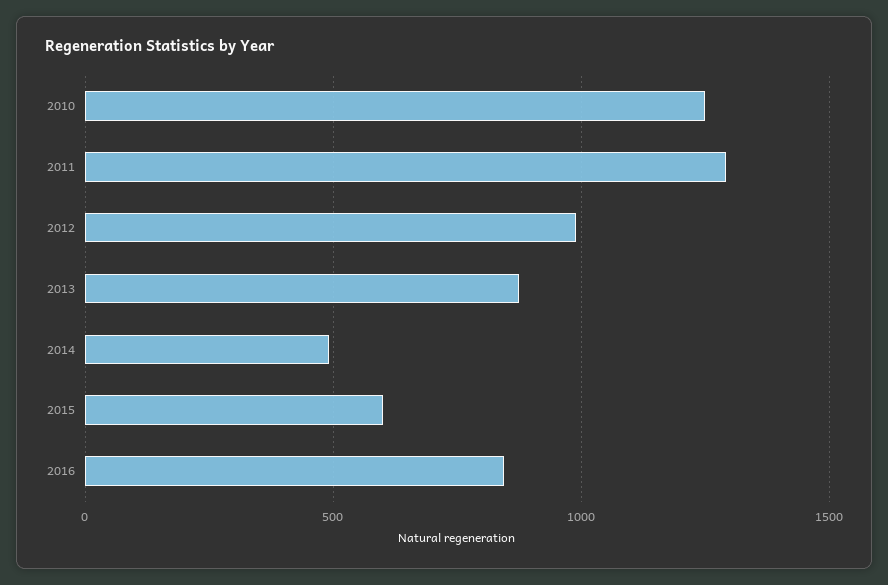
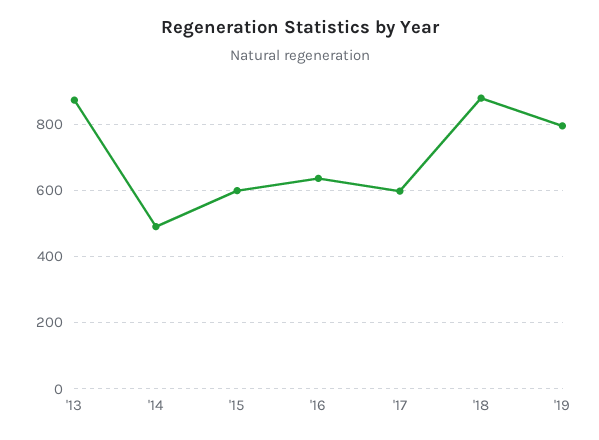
2010: 1250 -> none
2011: 1300 -> none
2012: 1000 -> none
2016: 850 -> 640
'17: none -> 600
'18: none -> 880
'19: none -> 800

